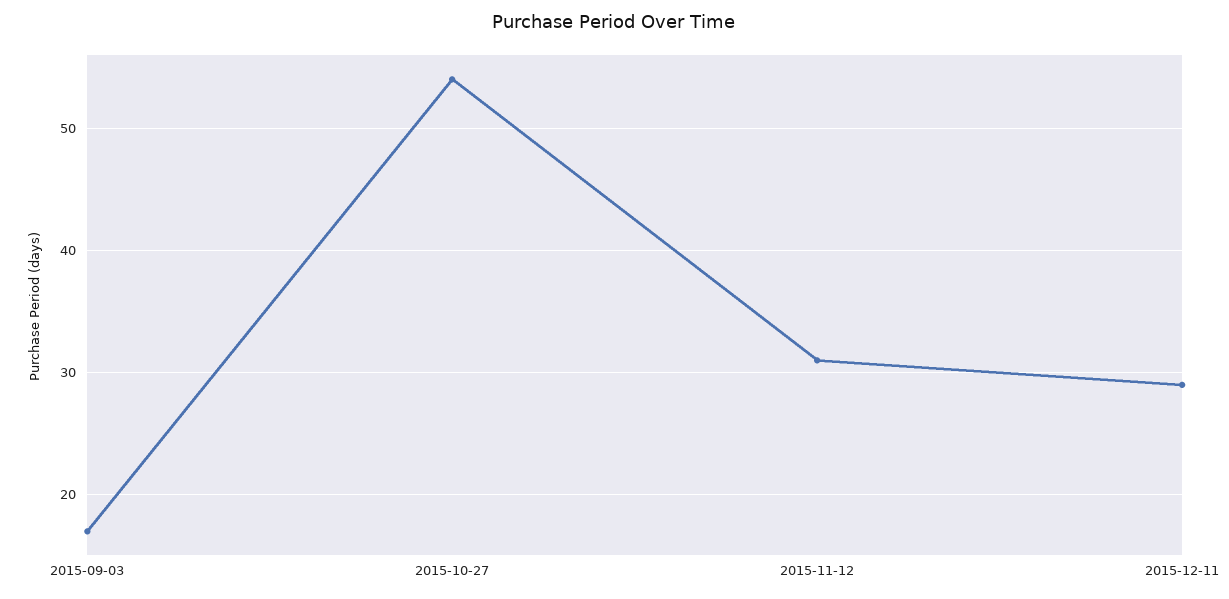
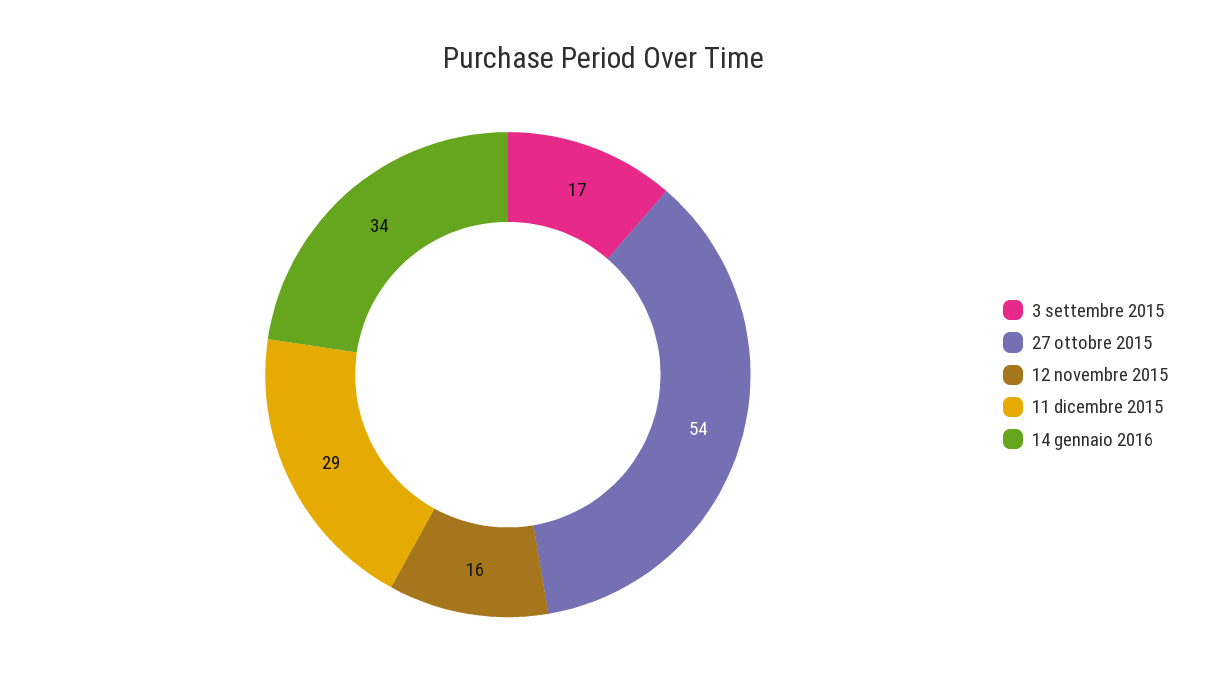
2015-11-12: 31 -> 16
14 gennaio 2016: none -> 34

